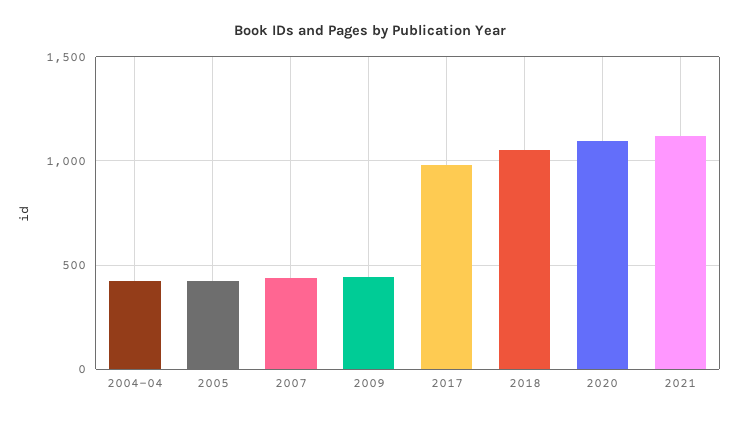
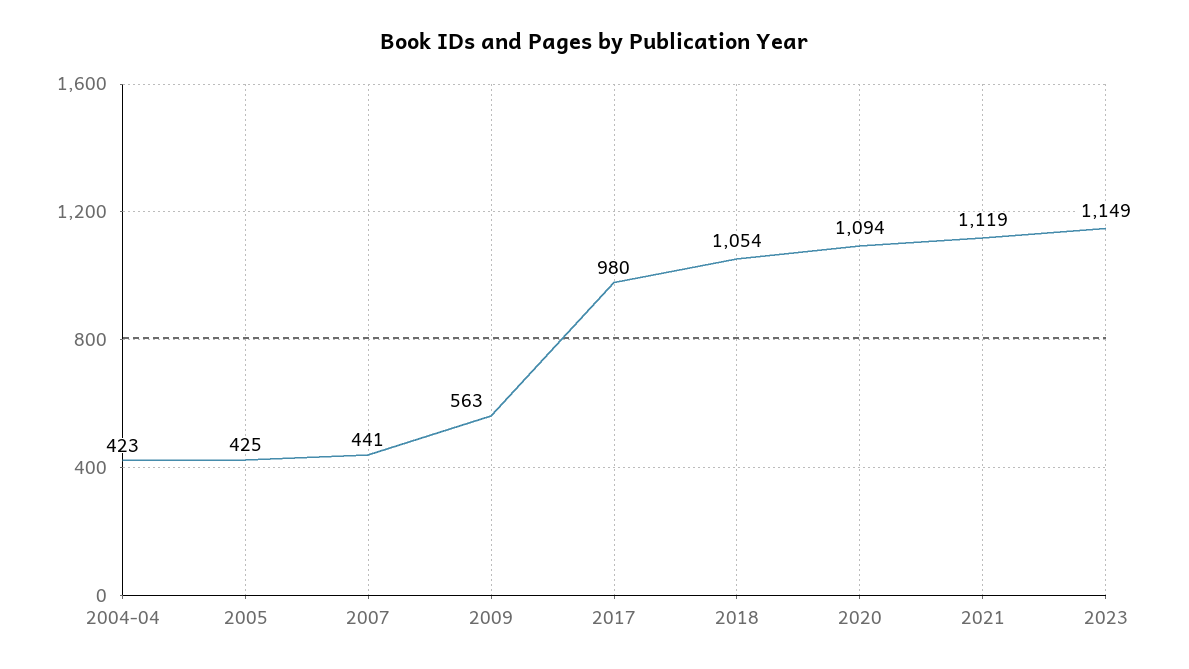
2009: 450 -> 563
2023: none -> 1149

